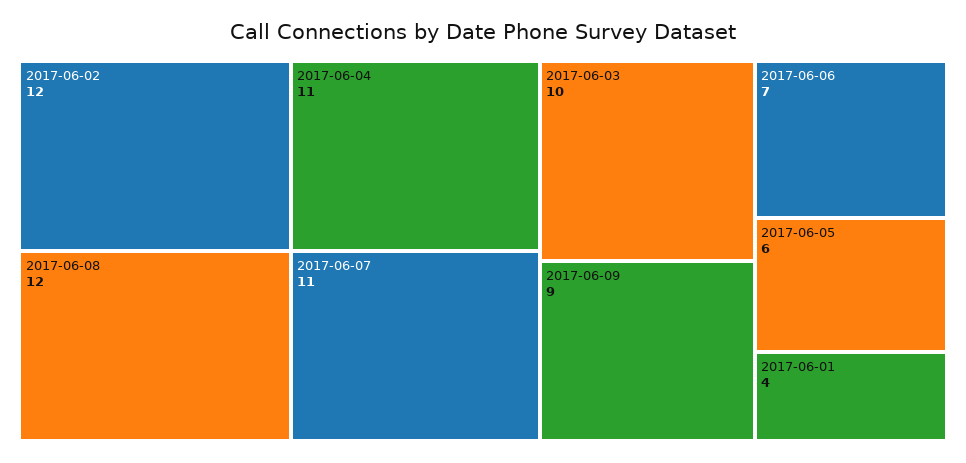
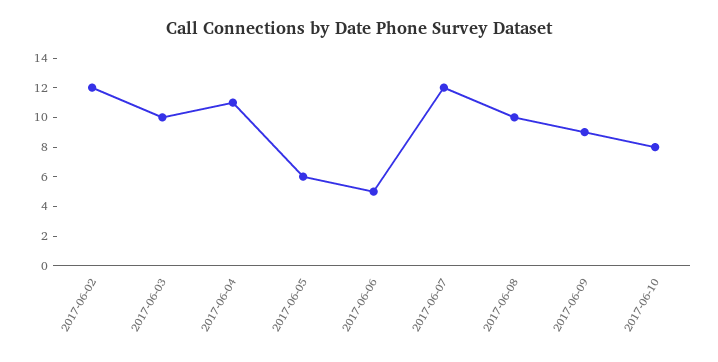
2017-06-08: 12 -> 10
2017-06-07: 11 -> 12
2017-06-06: 7 -> 5
2017-06-01: 4 -> none
2017-06-10: none -> 8

